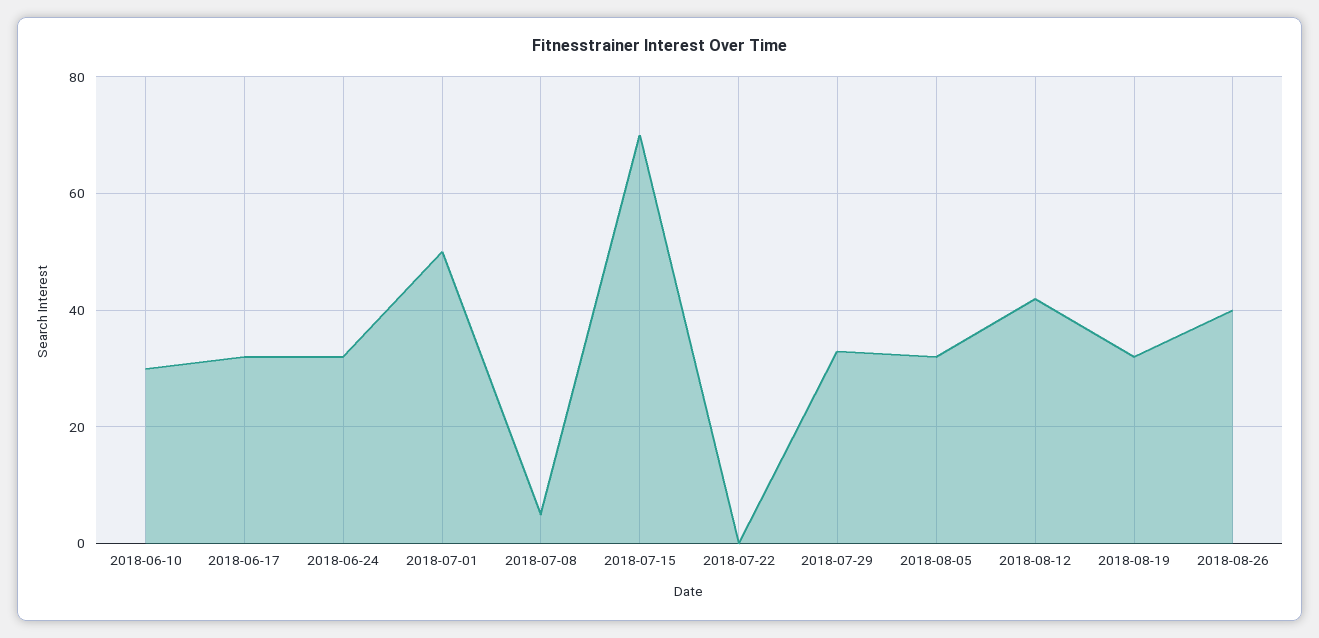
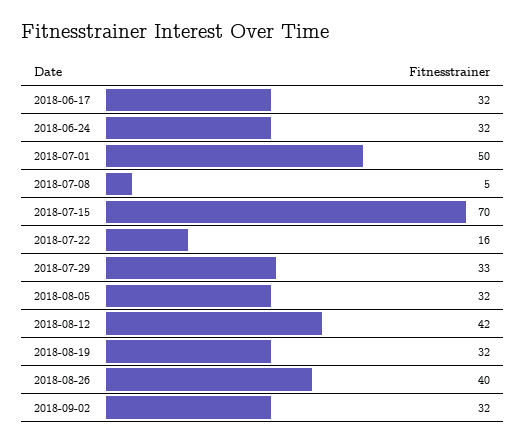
2018-06-10: 30 -> none
2018-07-22: 0 -> 16
2018-09-02: none -> 32

